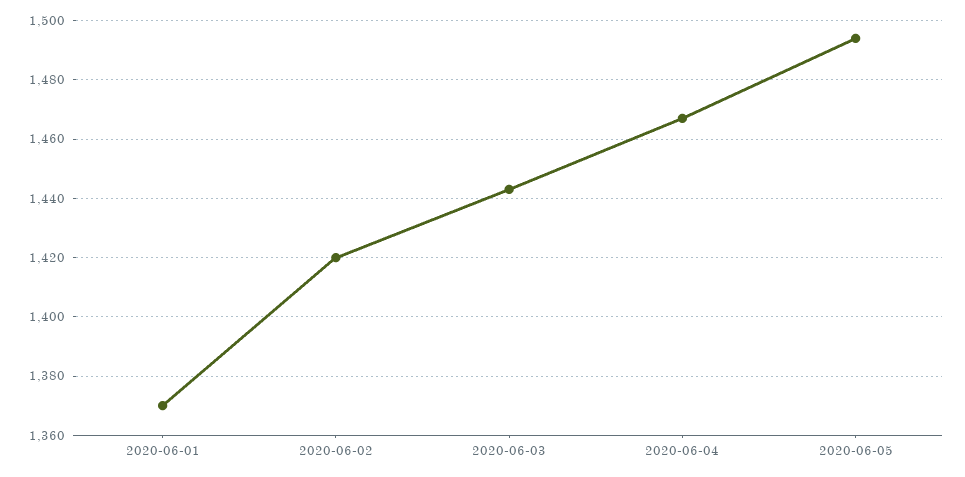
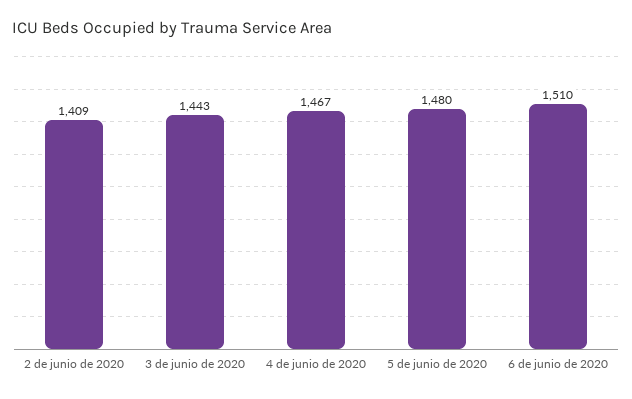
2020-06-01: 1370 -> none
2020-06-02: 1420 -> 1409
2020-06-05: 1495 -> 1480
6 de junio de 2020: none -> 1510

